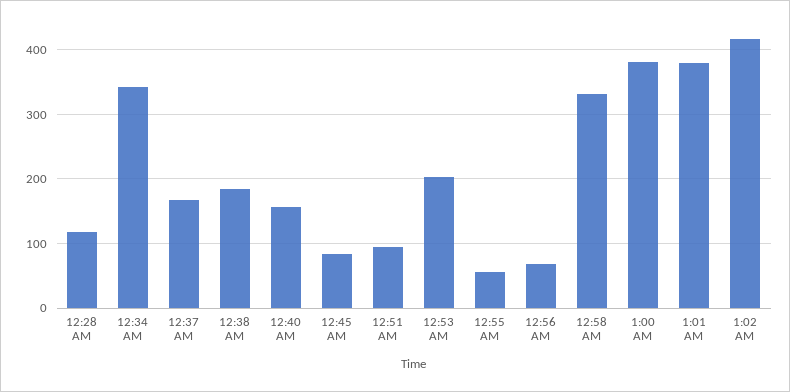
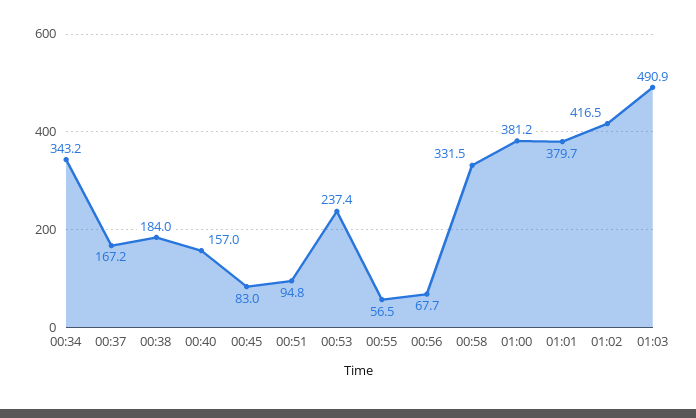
12:28 AM: 120 -> none
12:53 AM: 200 -> 237.4
01:03: none -> 490.9

